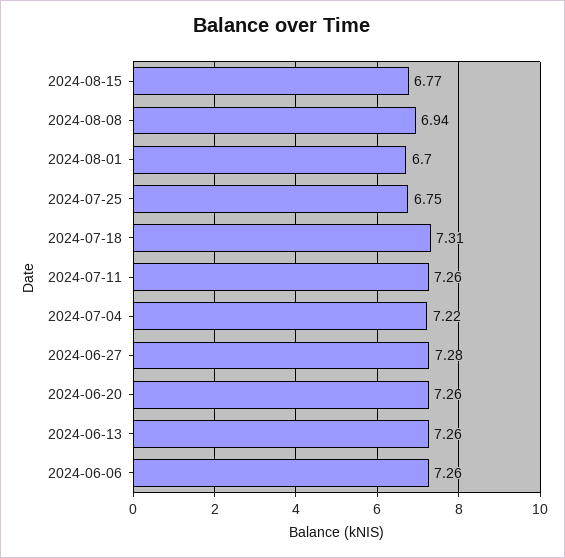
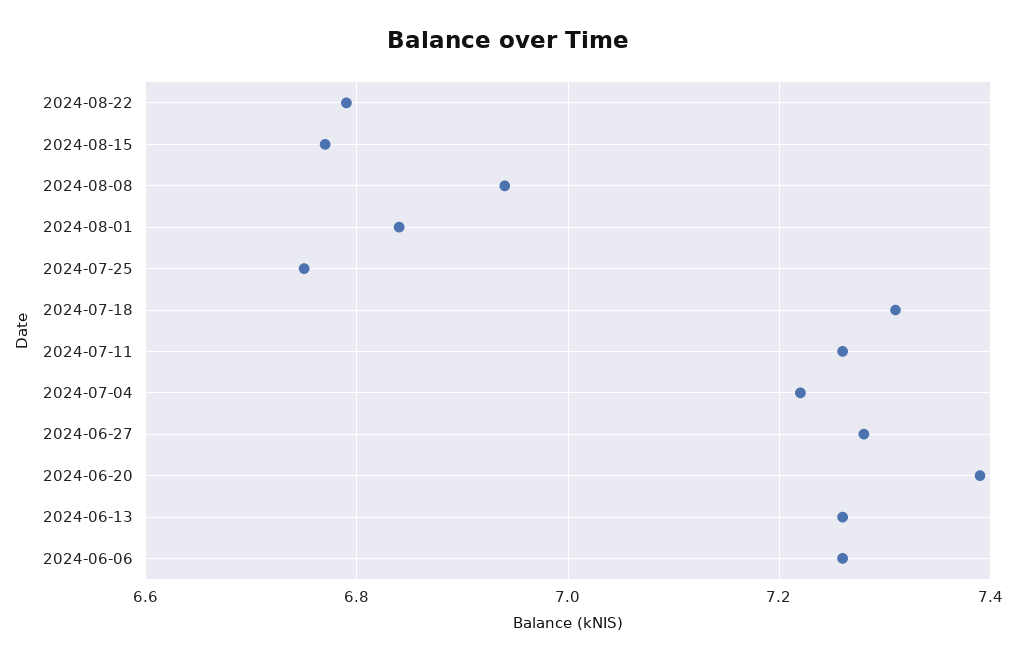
2024-08-01: 6.7 -> 6.85
2024-06-20: 7.26 -> 7.4
2024-08-22: none -> 6.8

